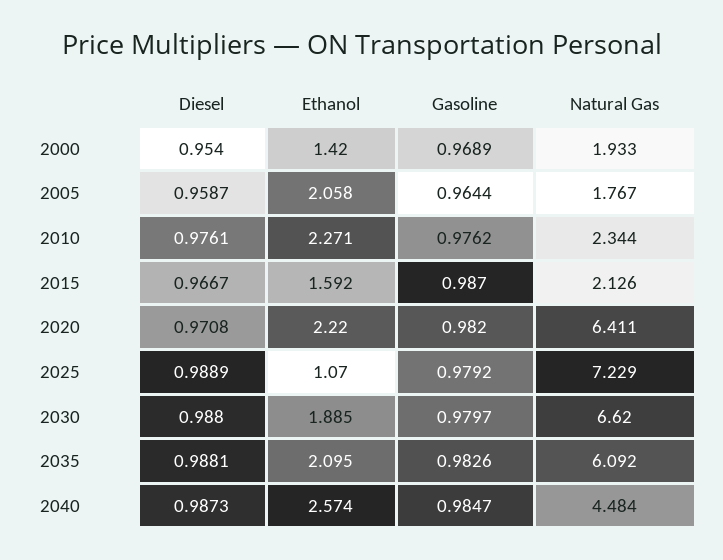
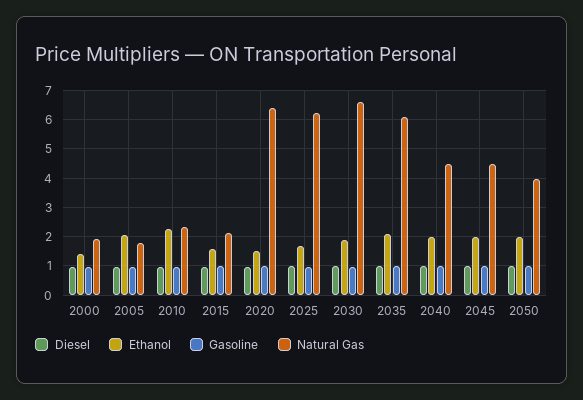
Ethanol, 2020: 2.22 -> 1.5
Ethanol, 2025: 1.07 -> 1.75
Natural Gas, 2025: 7.229 -> 6.25
Ethanol, 2040: 2.574 -> 2
Diesel, 2045: none -> 1
Ethanol, 2045: none -> 2
Gasoline, 2045: none -> 1
Natural Gas, 2045: none -> 4.5
Diesel, 2050: none -> 1
Ethanol, 2050: none -> 2
Gasoline, 2050: none -> 1
Natural Gas, 2050: none -> 4

